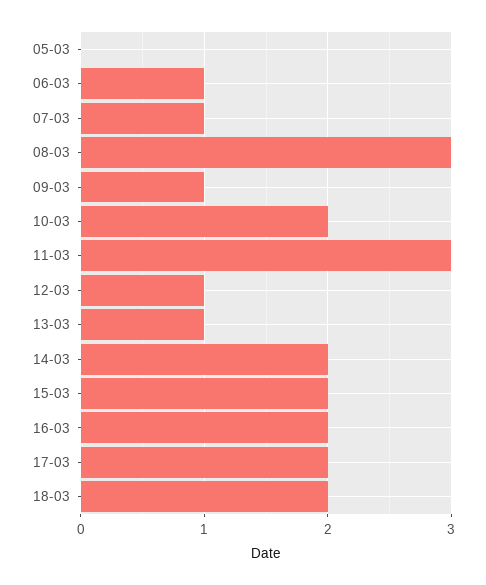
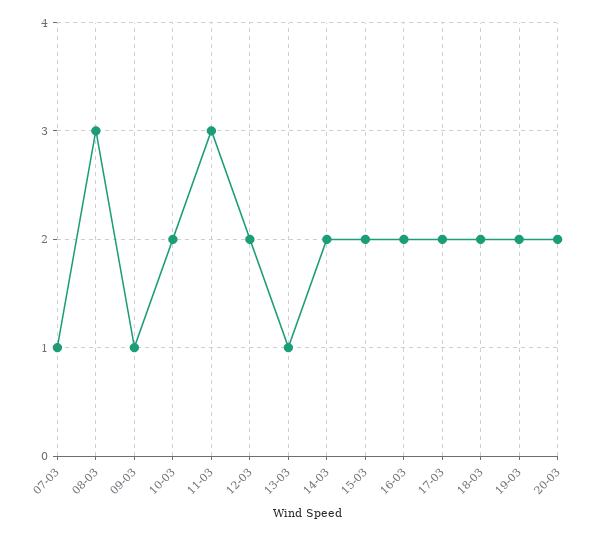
05-03: 0 -> none
06-03: 1 -> none
12-03: 1 -> 2
19-03: none -> 2
20-03: none -> 2

